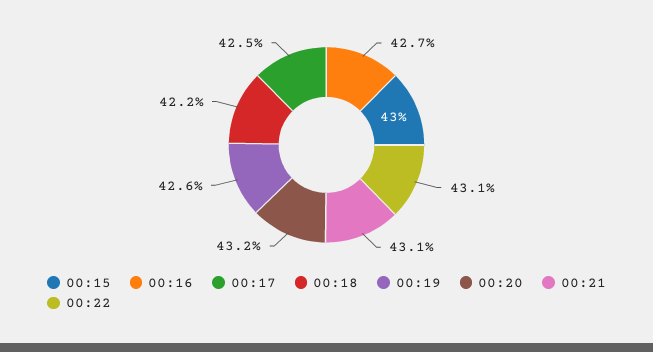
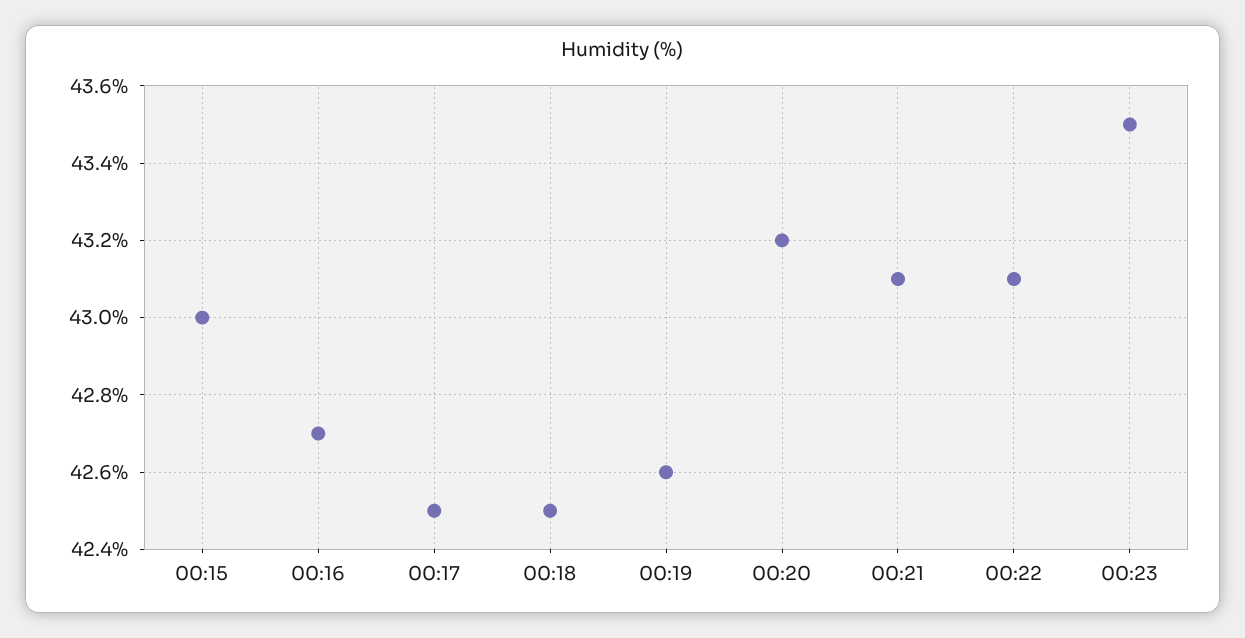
00:18: 42.2 -> 42.5
00:23: none -> 43.5

